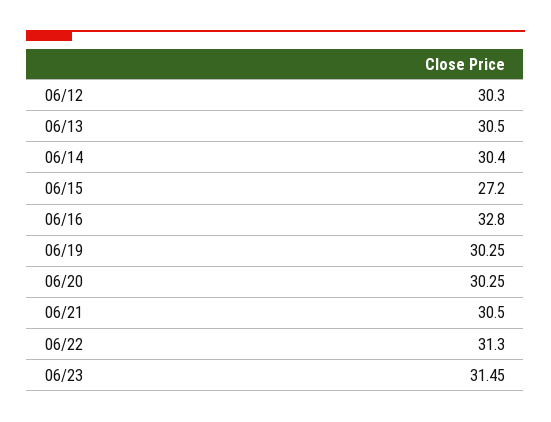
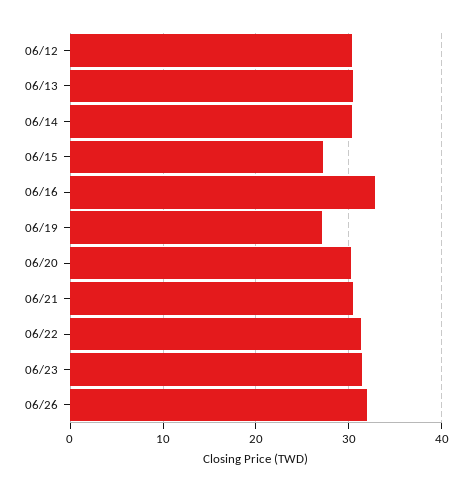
06/19: 30.25 -> 27
06/26: none -> 32

